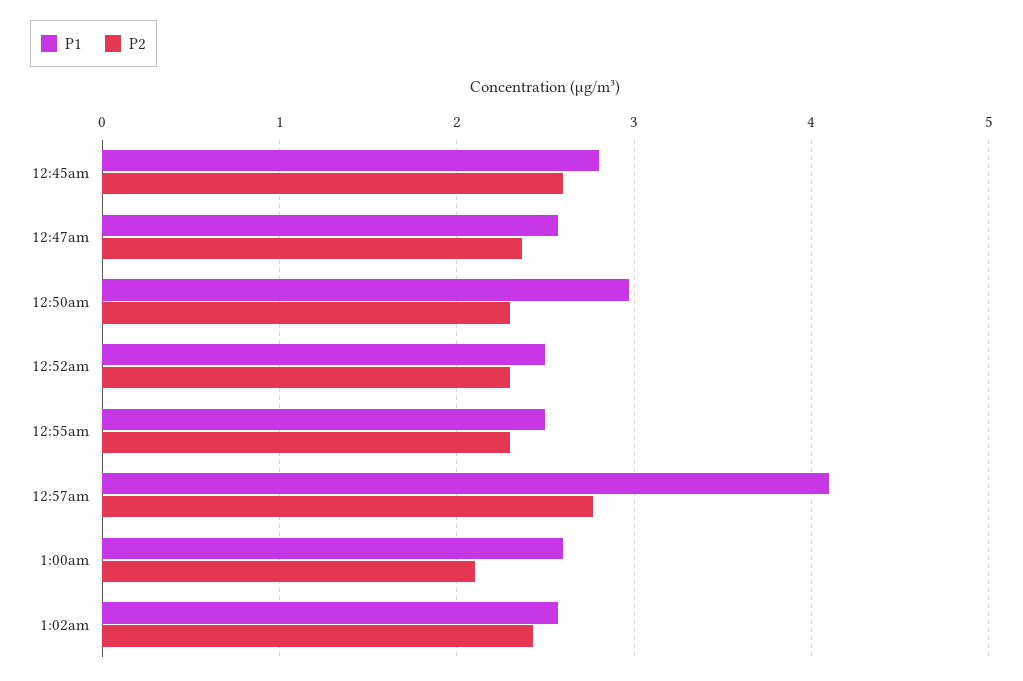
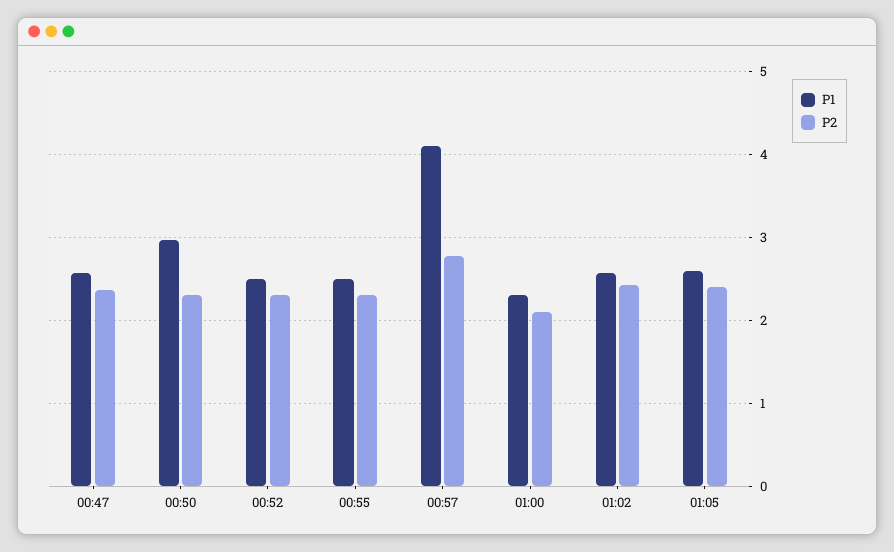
P1, 12:45am: 2.8 -> none
P2, 12:45am: 2.6 -> none
P1, 1:00am: 2.6 -> 2.3
P1, 01:05: none -> 2.6
P2, 01:05: none -> 2.4

